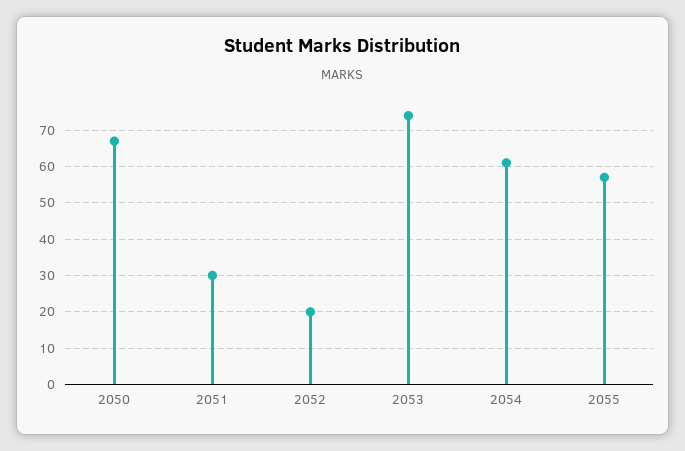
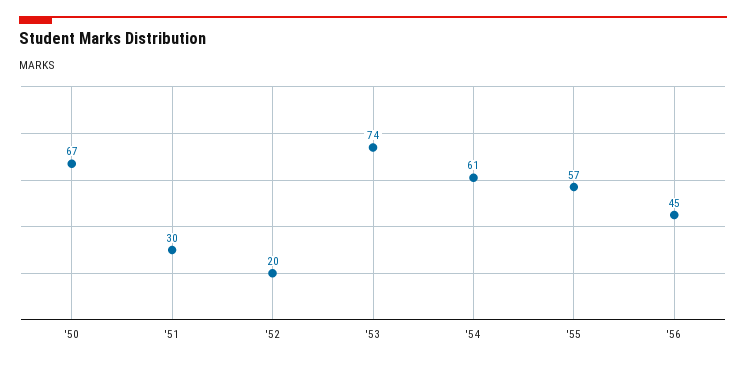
'56: none -> 45

